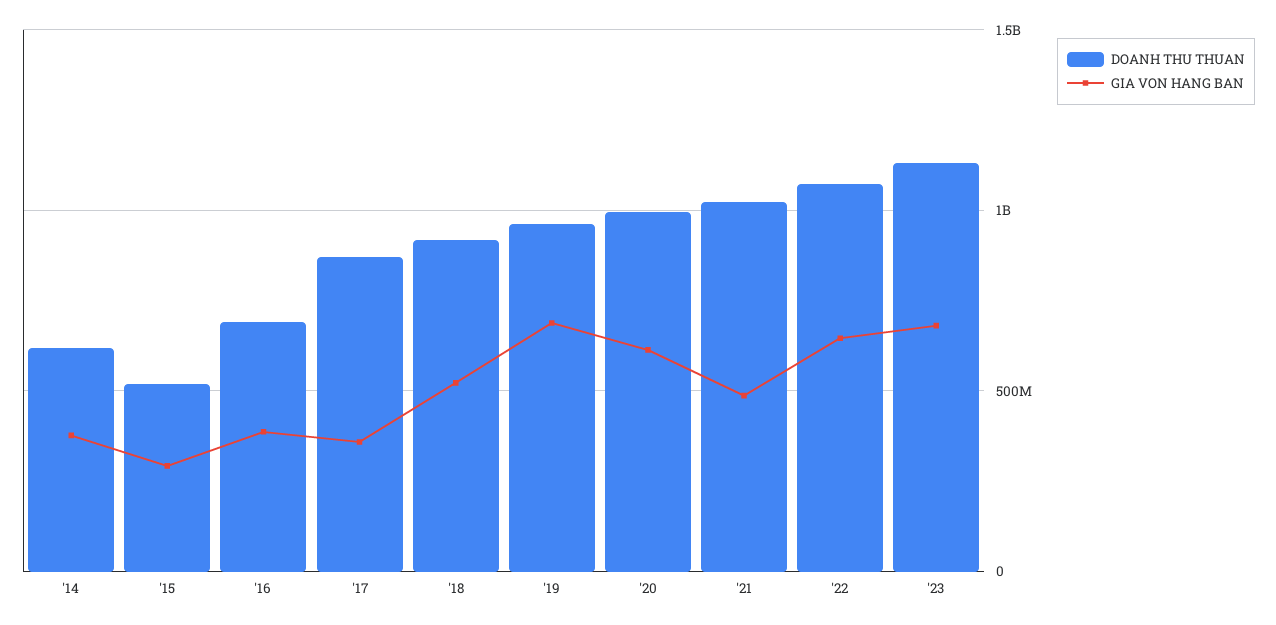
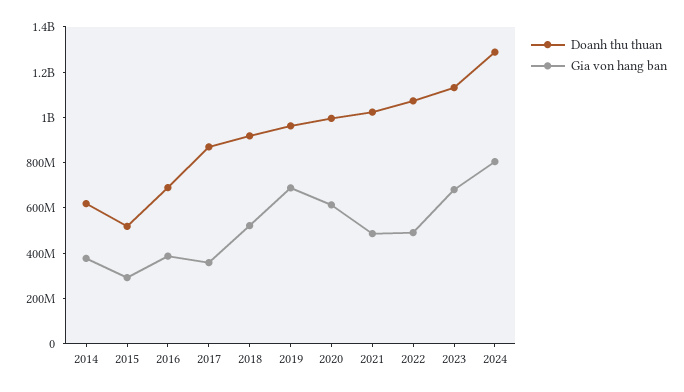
GIA VON HANG BAN, '22: 650000000 -> 500000000
DOANH THU THUAN, 2024: none -> 1300000000
GIA VON HANG BAN, 2024: none -> 800000000

